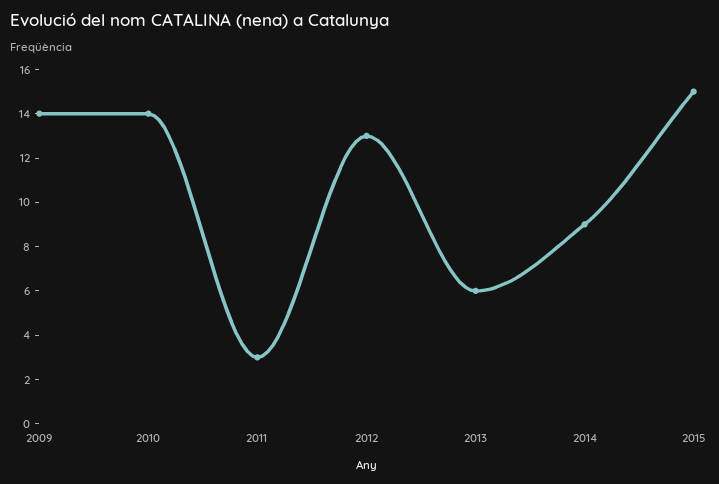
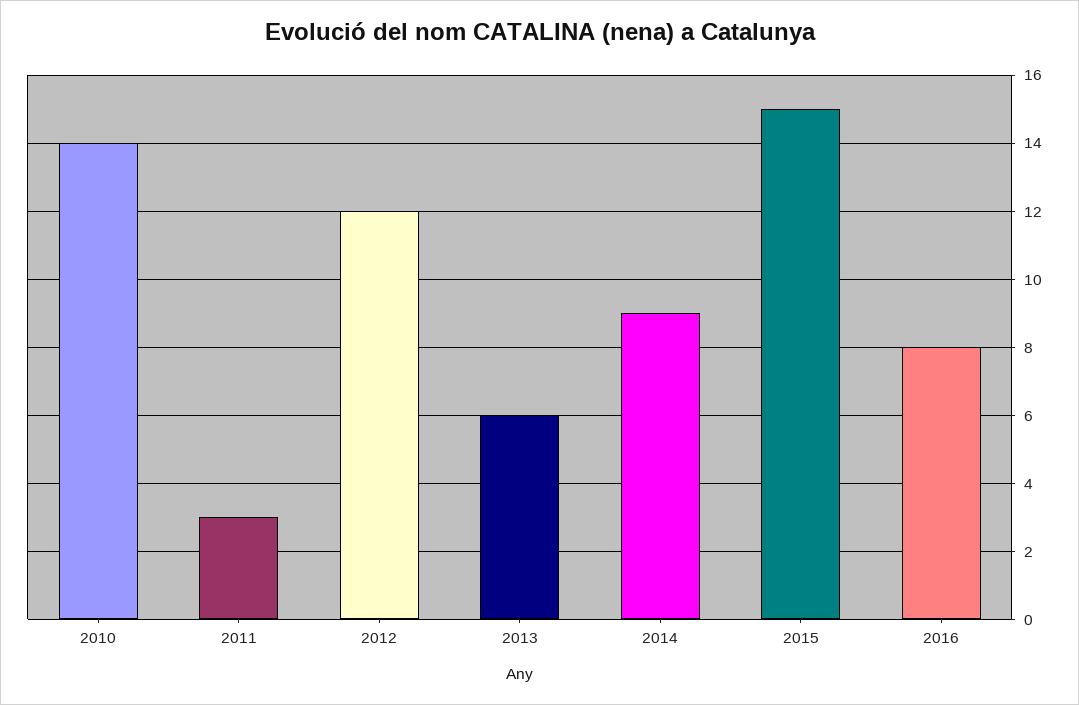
2009: 14 -> none
2012: 13 -> 12
2016: none -> 8

